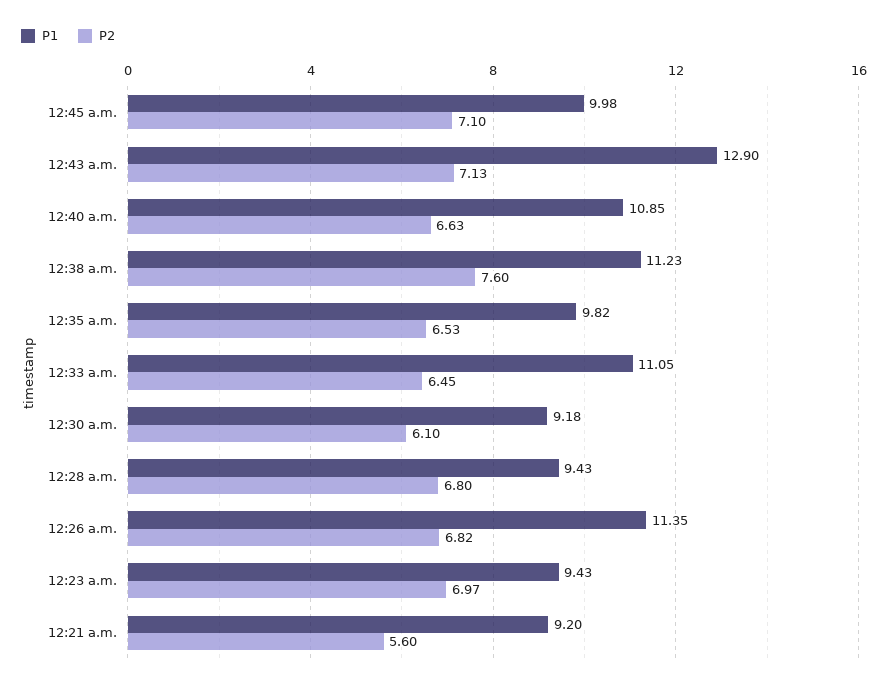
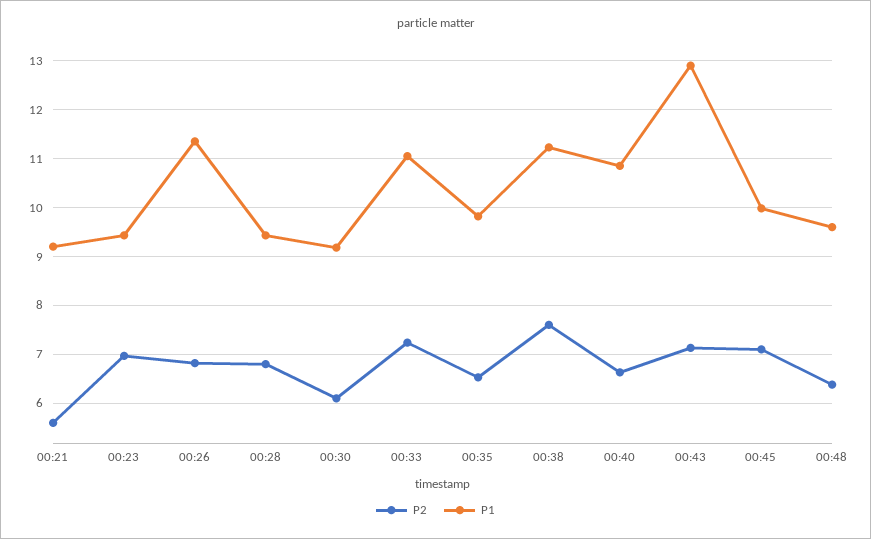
P2, 12:33 a.m.: 6.45 -> 7.2
P2, 00:48: none -> 6.4
P1, 00:48: none -> 9.6

